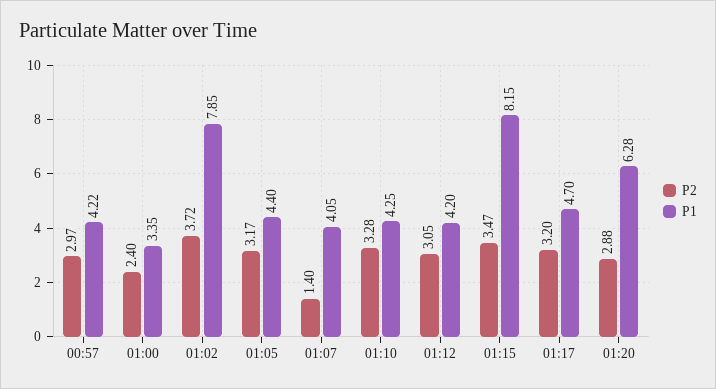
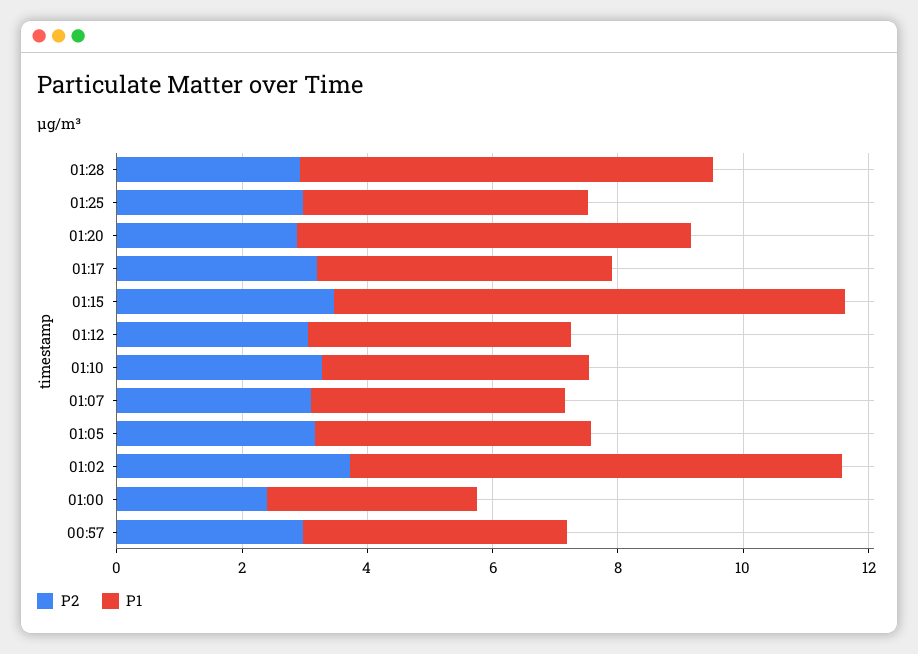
P2, 01:07: 1.4 -> 3
P2, 01:28: none -> 3
P1, 01:28: none -> 6.5
P2, 01:25: none -> 3
P1, 01:25: none -> 4.5

